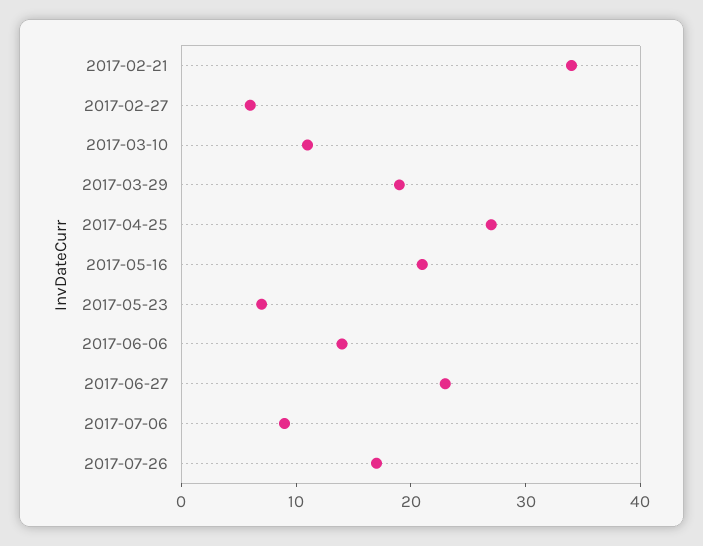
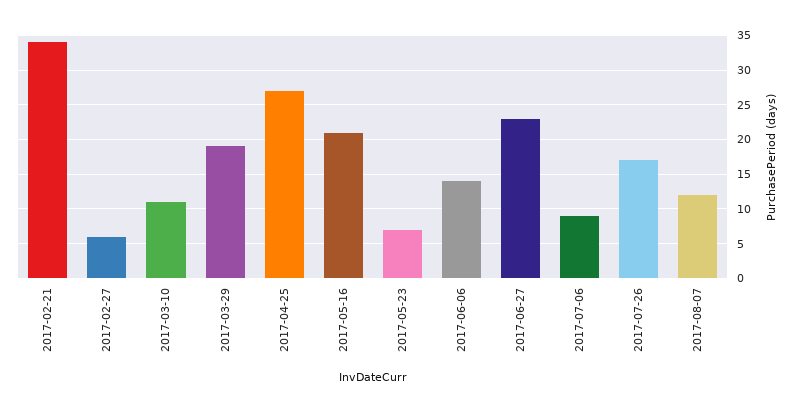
2017-08-07: none -> 12

